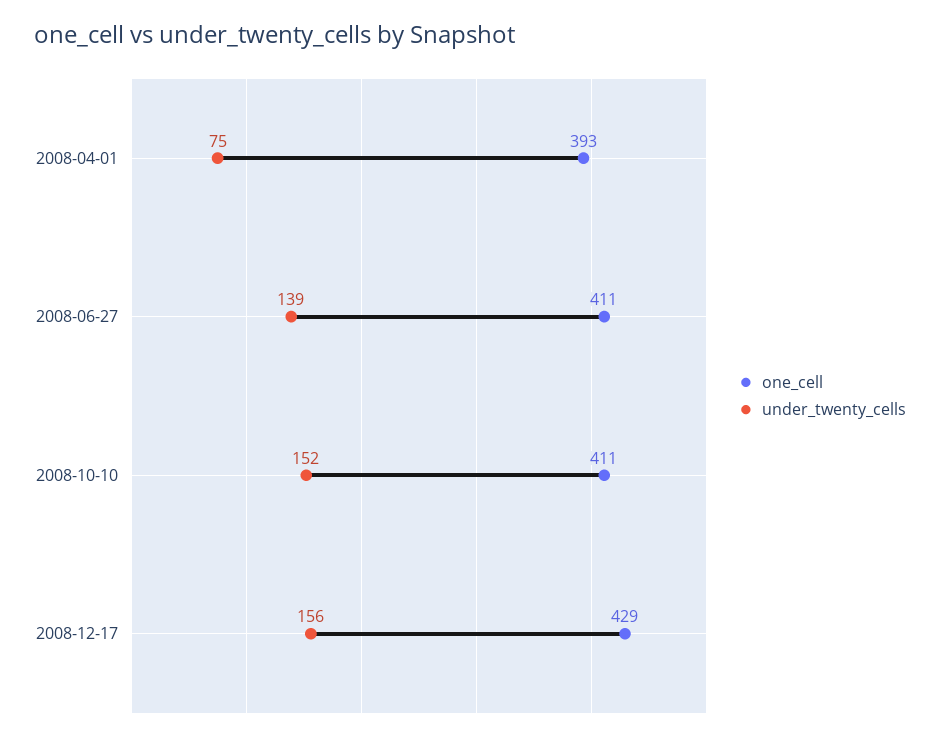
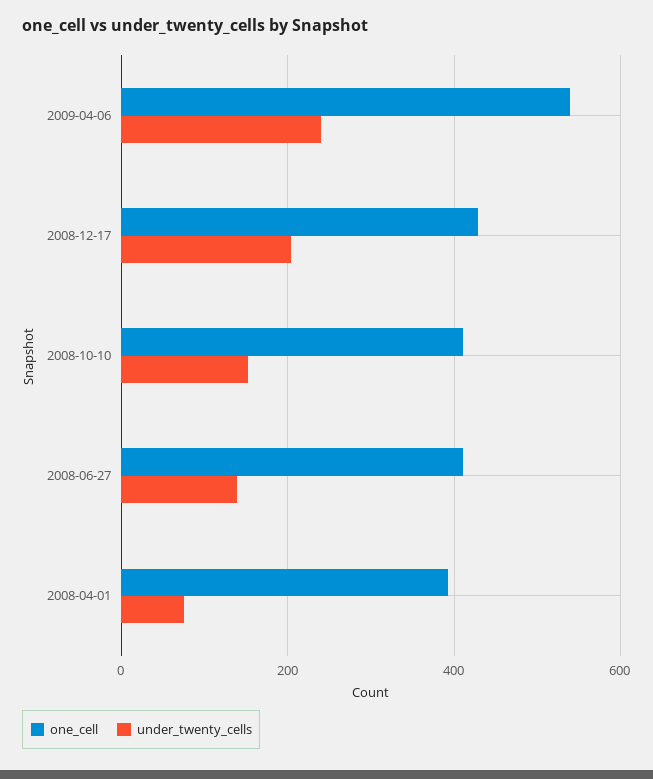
under_twenty_cells, 2008-12-17: 156 -> 200
one_cell, 2009-04-06: none -> 540
under_twenty_cells, 2009-04-06: none -> 240

